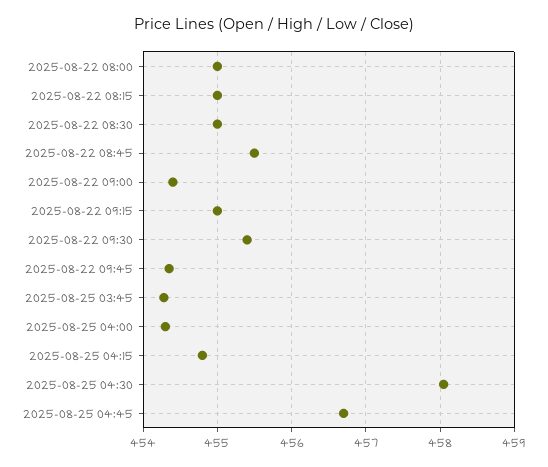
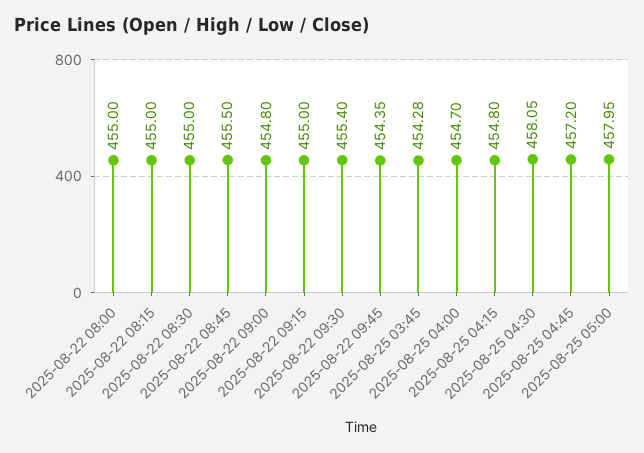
2025-08-22 09:00: 454.4 -> 454.8
2025-08-25 04:00: 454.3 -> 454.7
2025-08-25 04:45: 456.7 -> 457.2
2025-08-25 05:00: none -> 457.95

